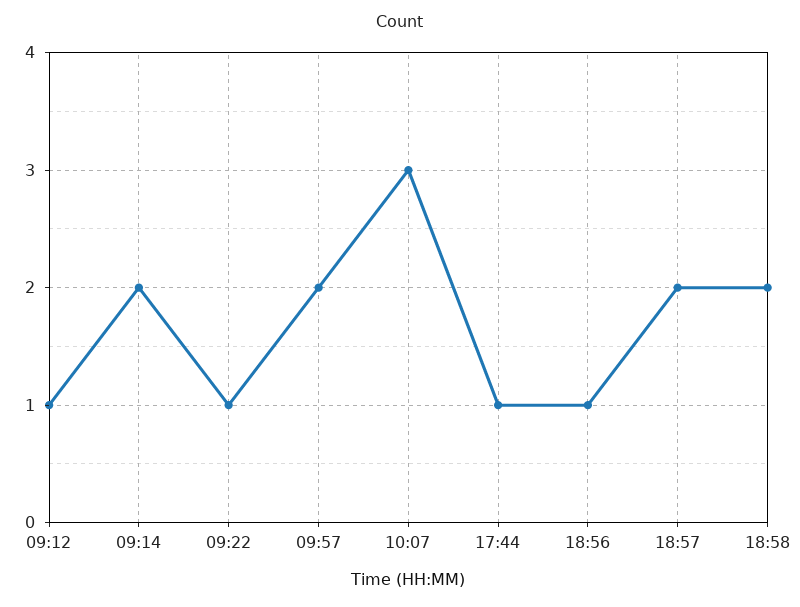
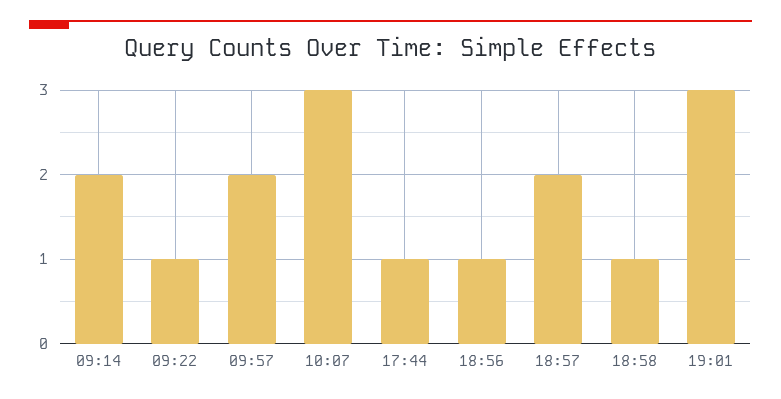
09:12: 1 -> none
18:58: 2 -> 1
19:01: none -> 3

